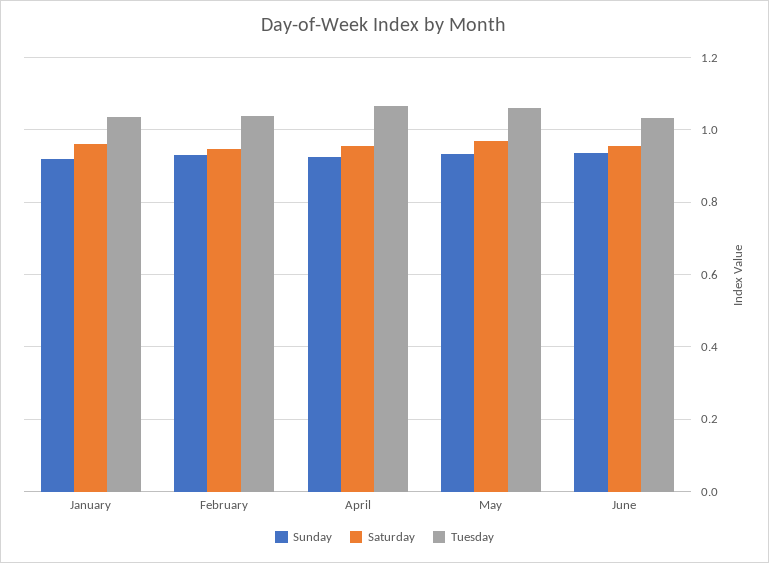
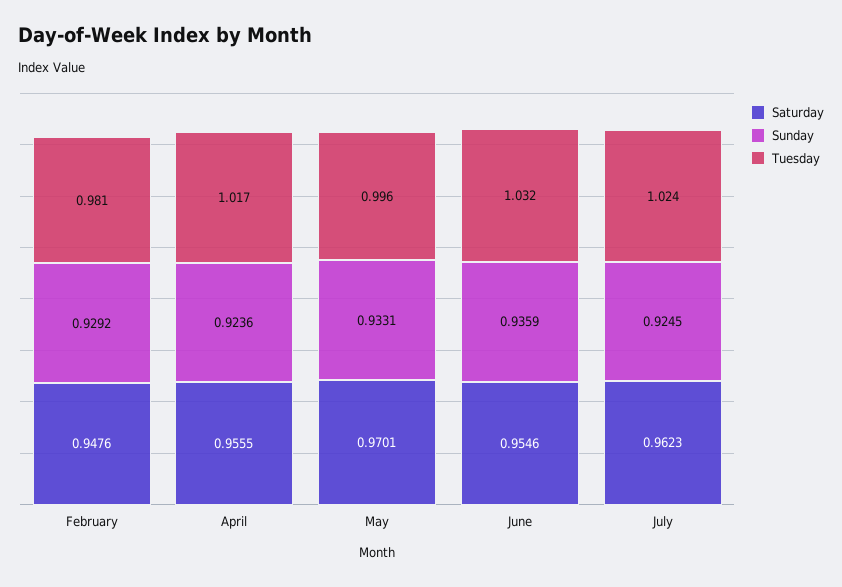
Sunday, January: 0.92 -> none
Saturday, January: 0.96 -> none
Tuesday, January: 1.04 -> none
Tuesday, February: 1.04 -> 0.981
Tuesday, April: 1.06 -> 1.017
Tuesday, May: 1.06 -> 0.996
Saturday, July: none -> 0.9623
Sunday, July: none -> 0.9245
Tuesday, July: none -> 1.024

